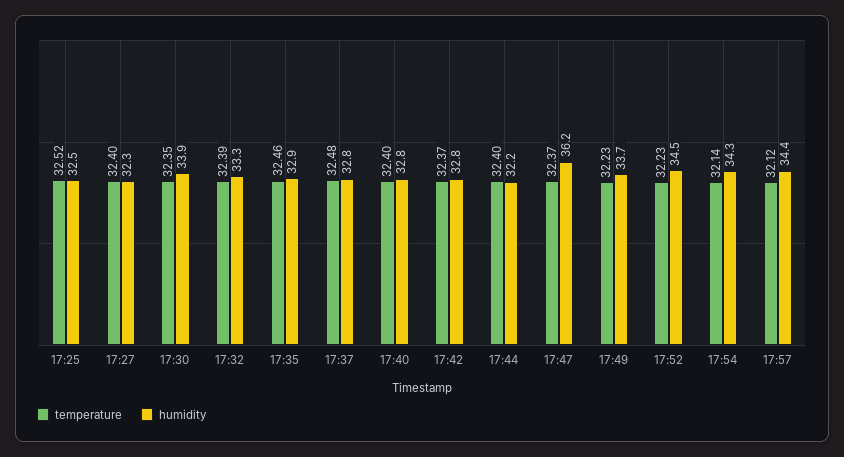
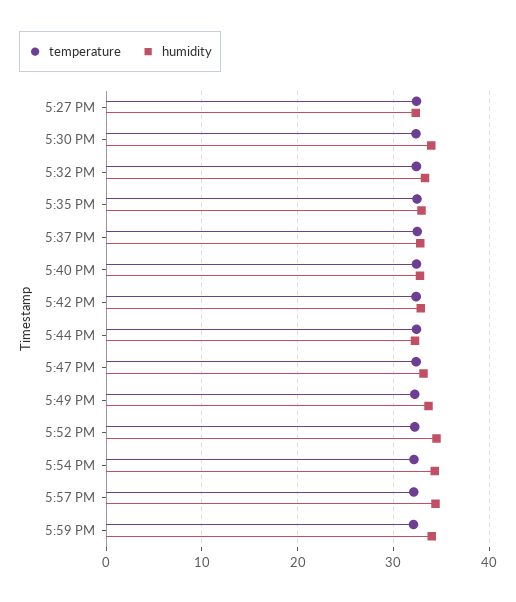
temperature, 17:25: 32.52 -> none
humidity, 17:25: 32.5 -> none
humidity, 17:47: 36.2 -> 33
temperature, 5:59 PM: none -> 32
humidity, 5:59 PM: none -> 34

